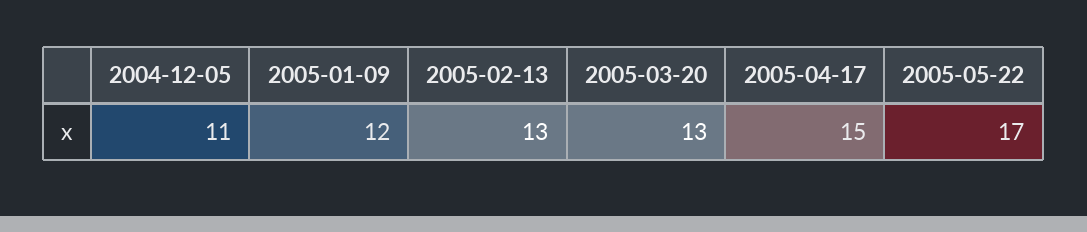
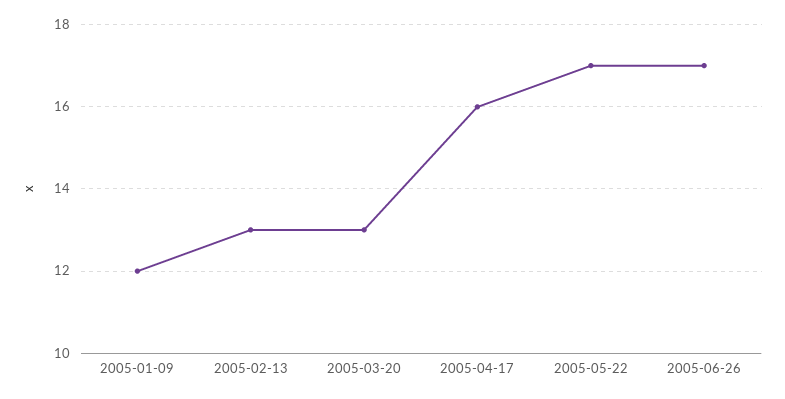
2004-12-05: 11 -> none
2005-04-17: 15 -> 16
2005-06-26: none -> 17

